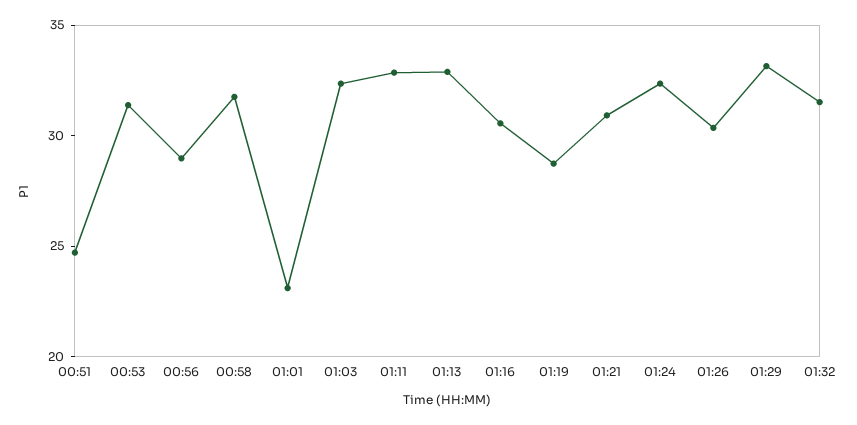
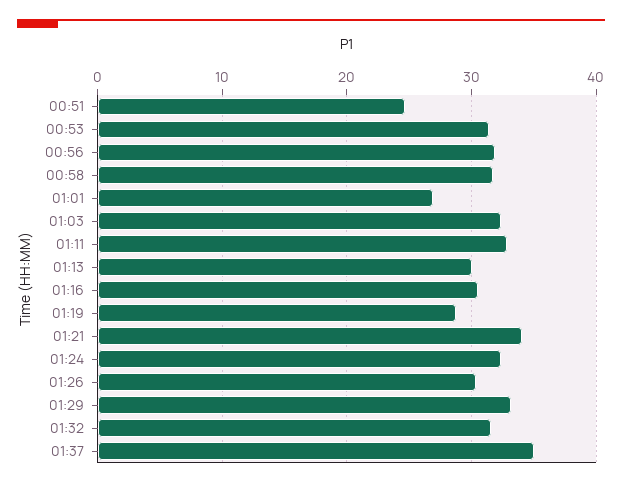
00:56: 29 -> 32
01:01: 23 -> 27
01:13: 33 -> 30
01:21: 31 -> 34
01:37: none -> 35

